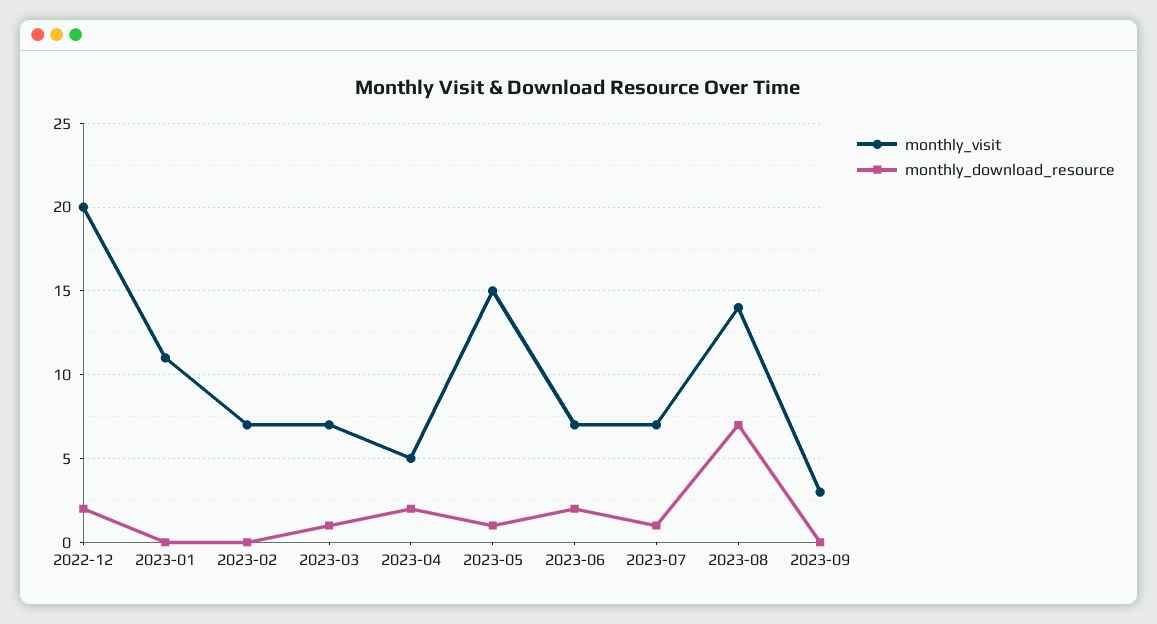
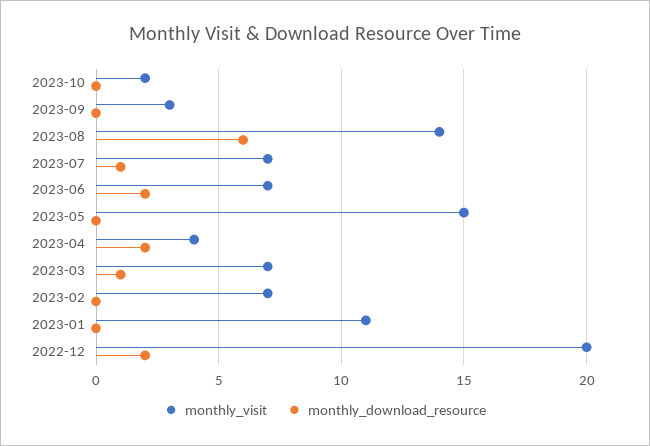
monthly_visit, 2023-04: 5 -> 4
monthly_download_resource, 2023-05: 1 -> 0
monthly_download_resource, 2023-08: 7 -> 6
monthly_visit, 2023-10: none -> 2
monthly_download_resource, 2023-10: none -> 0

